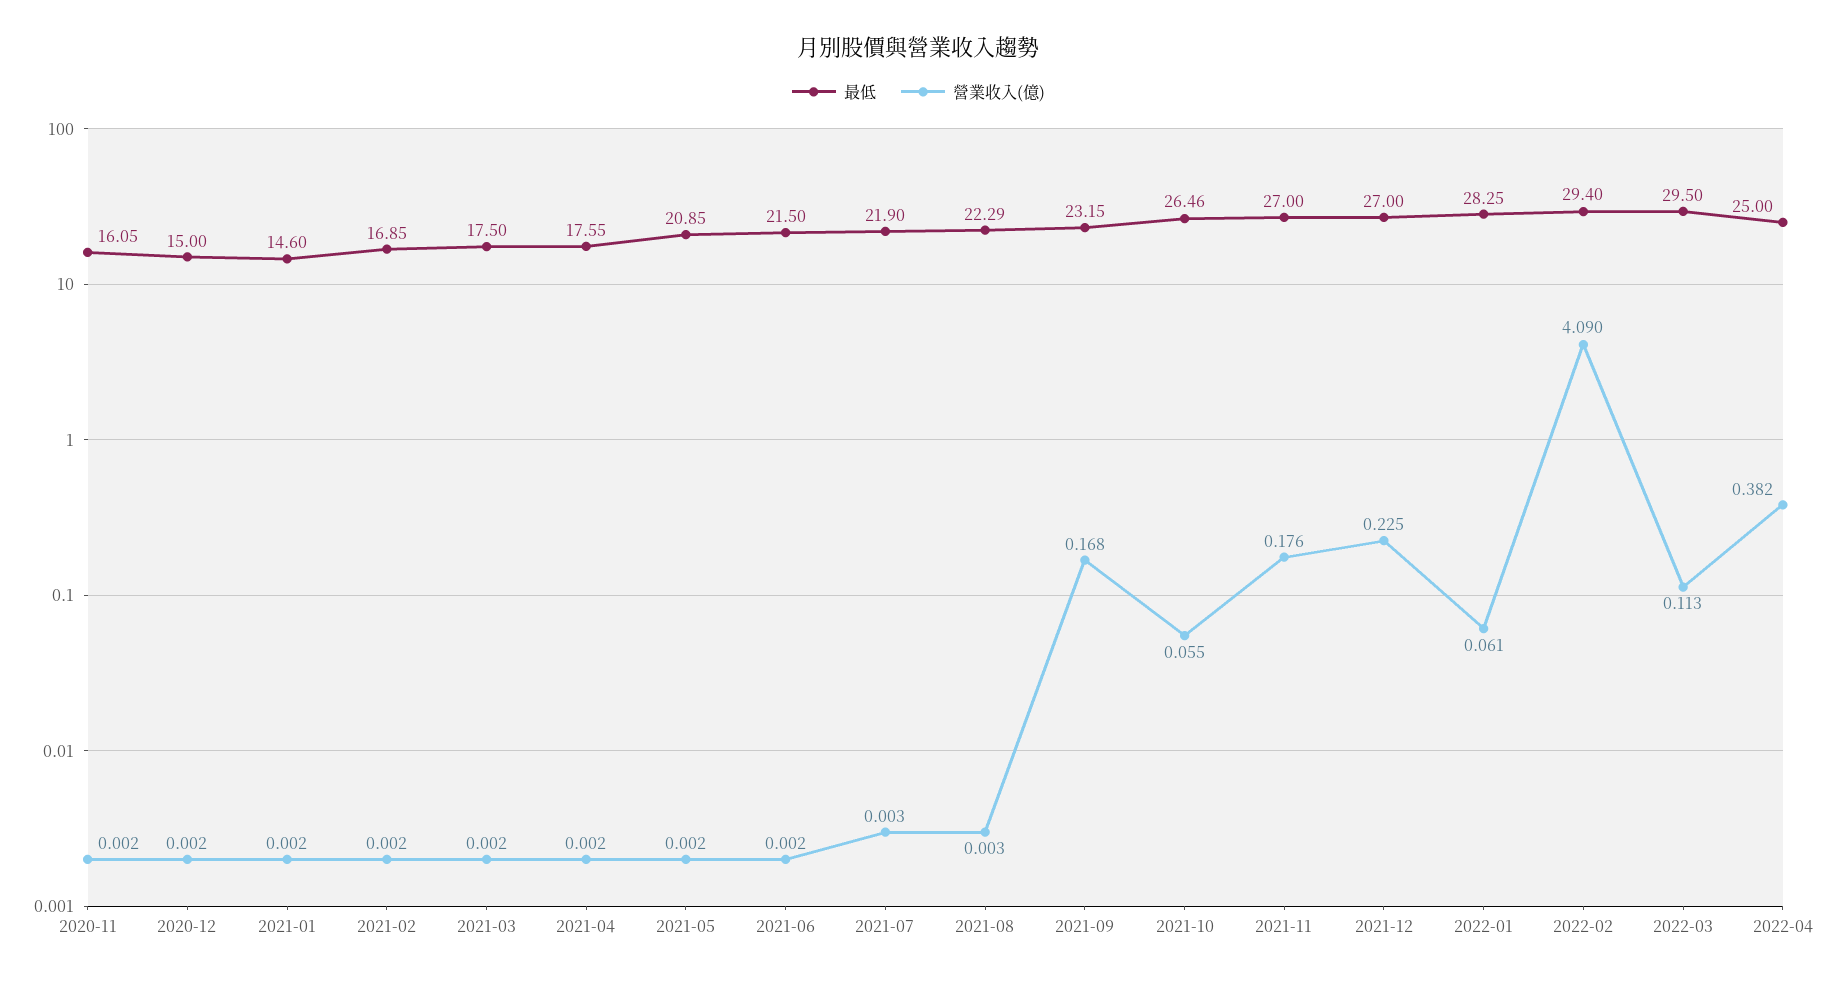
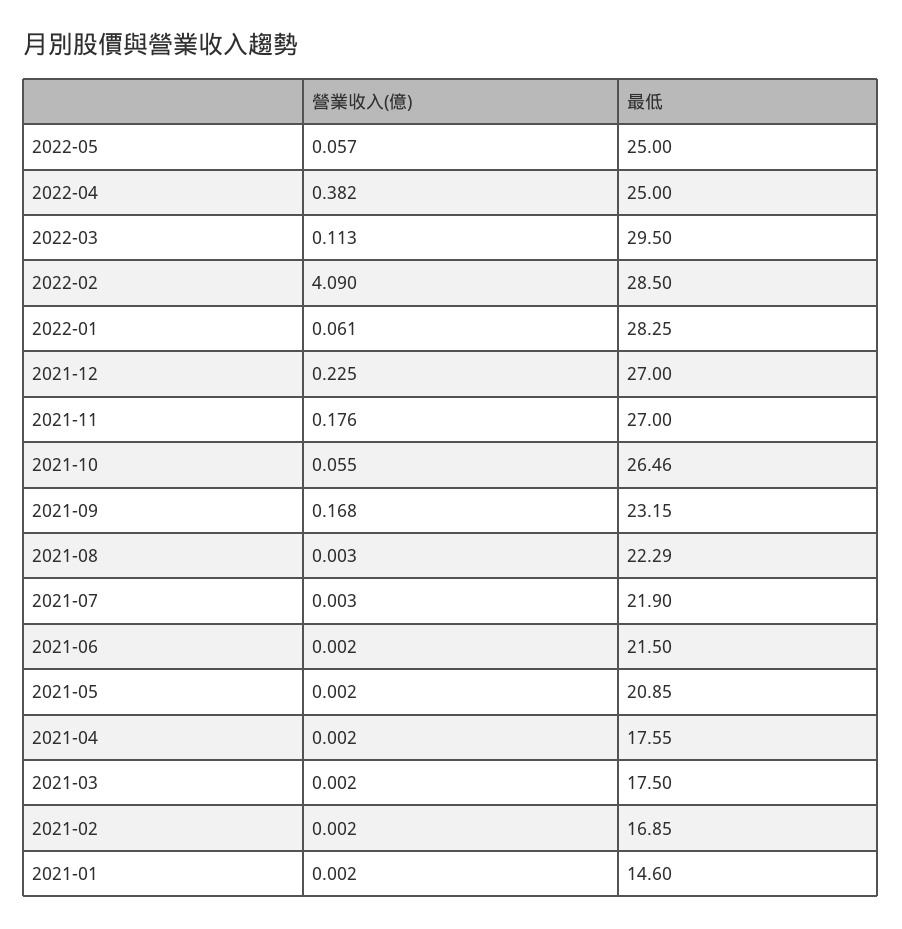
最低, 2020-11: 16.05 -> none
營業收入(億), 2020-11: 0.002 -> none
最低, 2020-12: 15 -> none
營業收入(億), 2020-12: 0.002 -> none
最低, 2022-02: 29.4 -> 28.5
營業收入(億), 2022-05: none -> 0.057
最低, 2022-05: none -> 25

